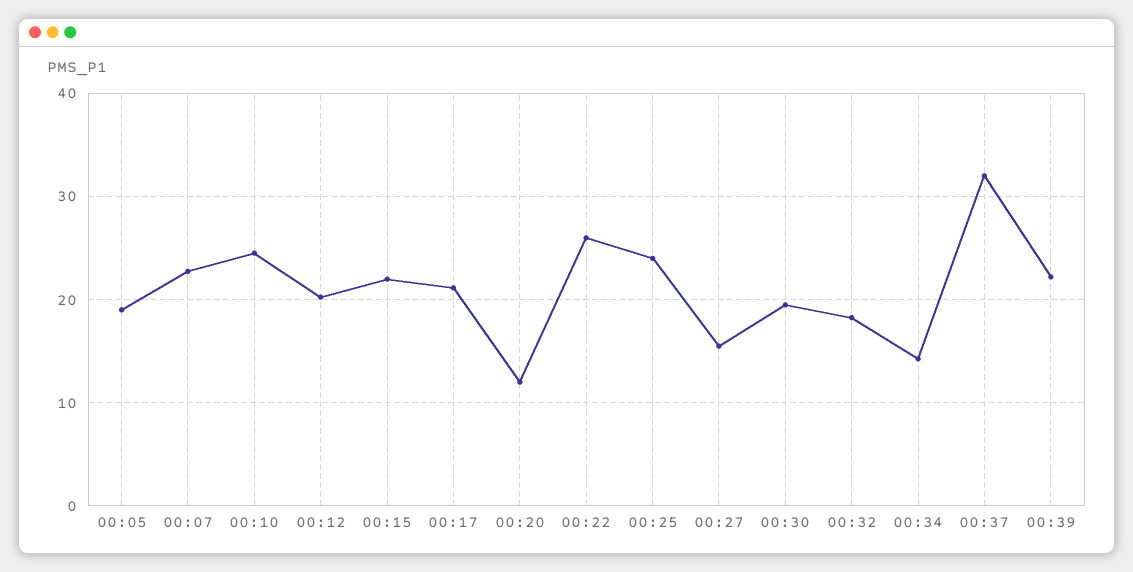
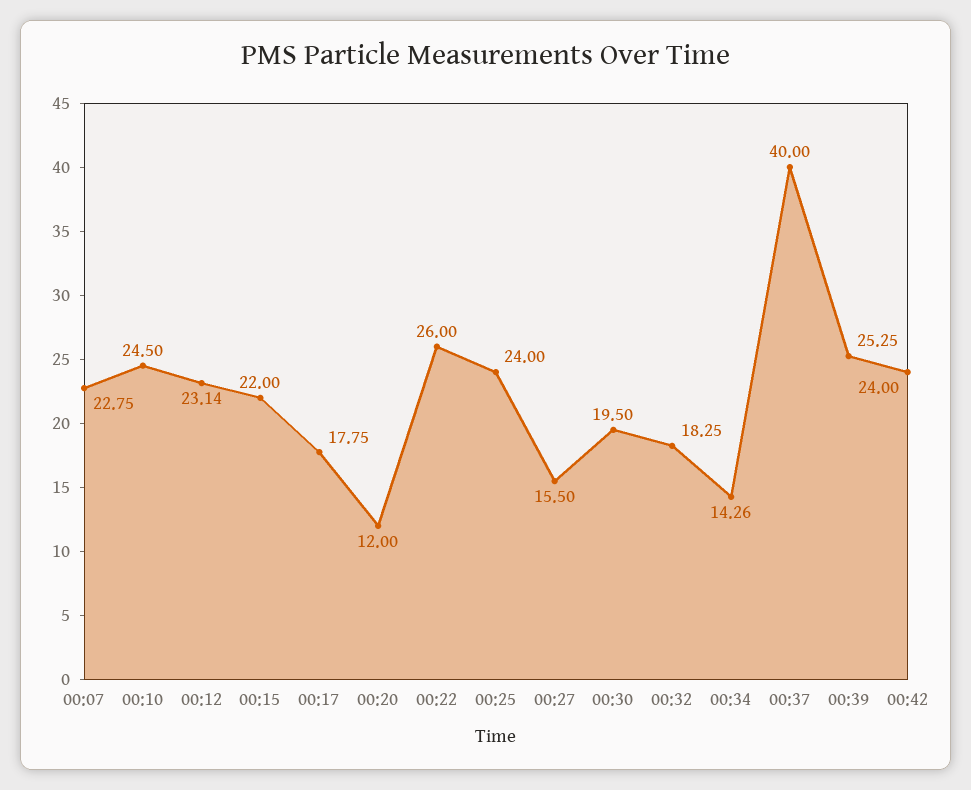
00:05: 19 -> none
00:12: 20 -> 23.14
00:17: 21 -> 17.75
00:37: 32 -> 40
00:39: 22 -> 25.25
00:42: none -> 24

